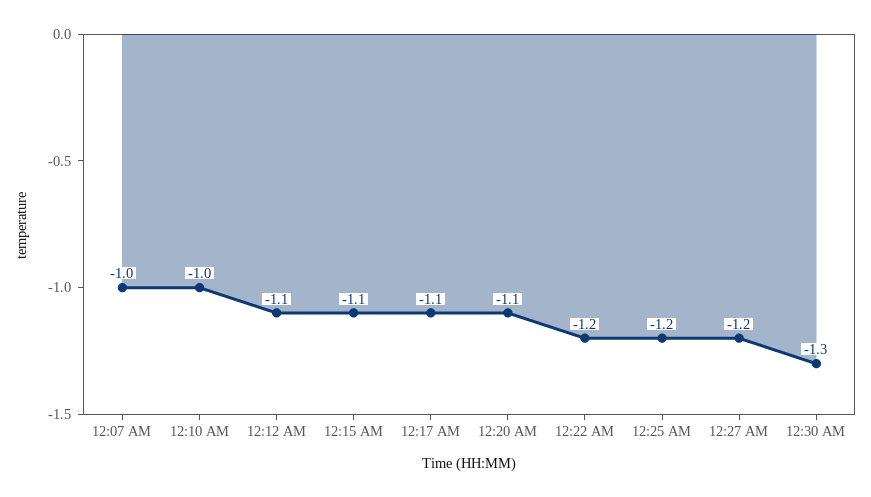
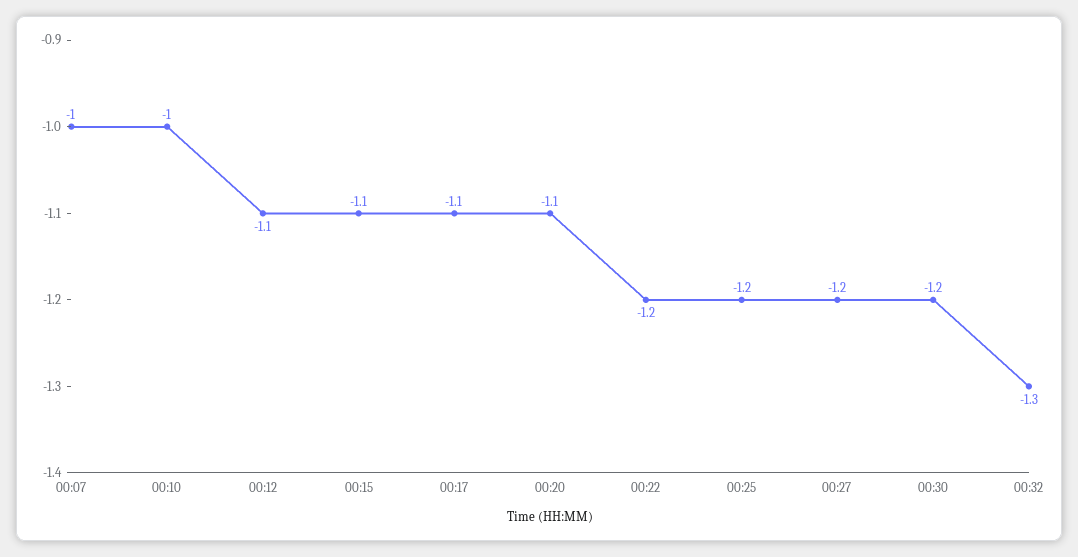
12:30 AM: -1.3 -> -1.2
00:32: none -> -1.3

